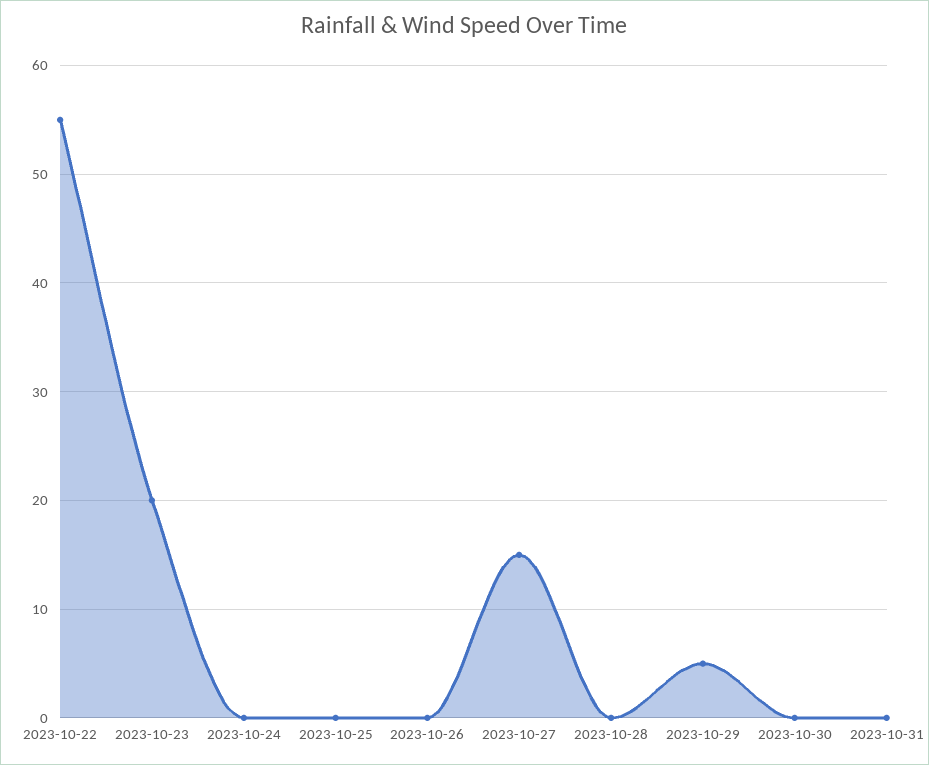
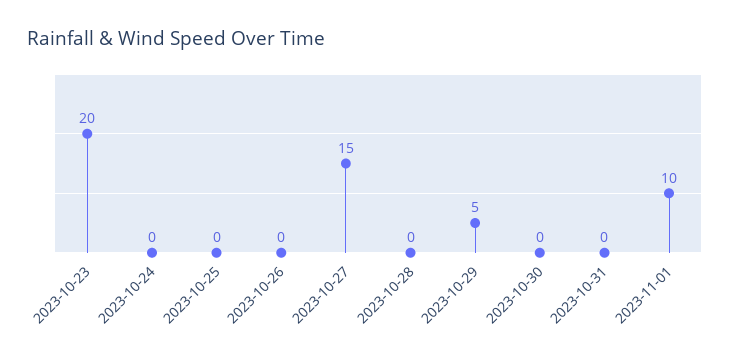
2023-10-22: 55 -> none
2023-11-01: none -> 10

